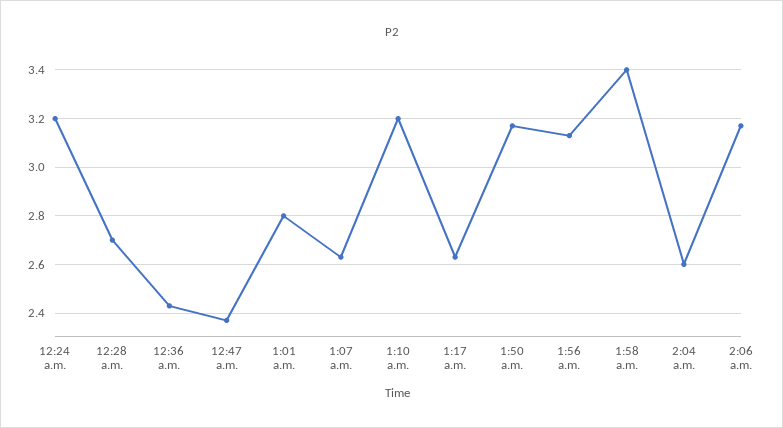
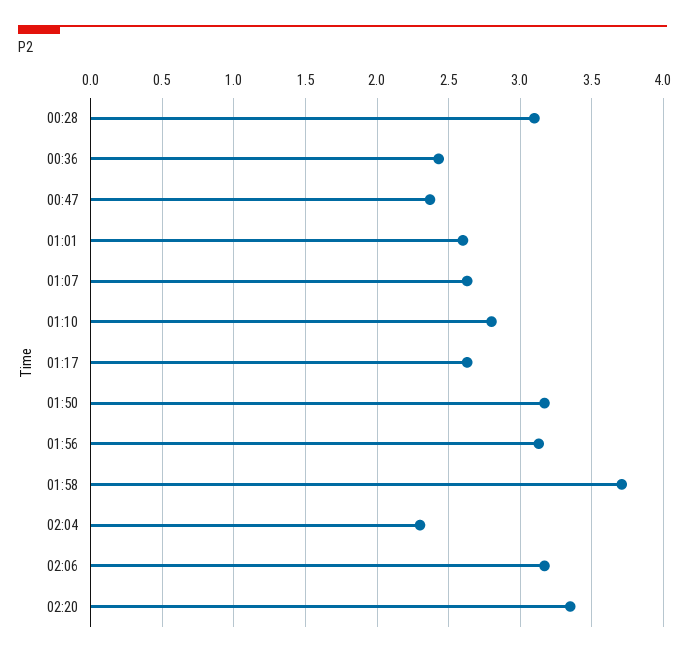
12:24 a.m.: 3.2 -> none
12:28 a.m.: 2.7 -> 3.1
1:01 a.m.: 2.8 -> 2.6
1:10 a.m.: 3.2 -> 2.8
1:58 a.m.: 3.4 -> 3.7
2:04 a.m.: 2.6 -> 2.3
02:20: none -> 3.35

